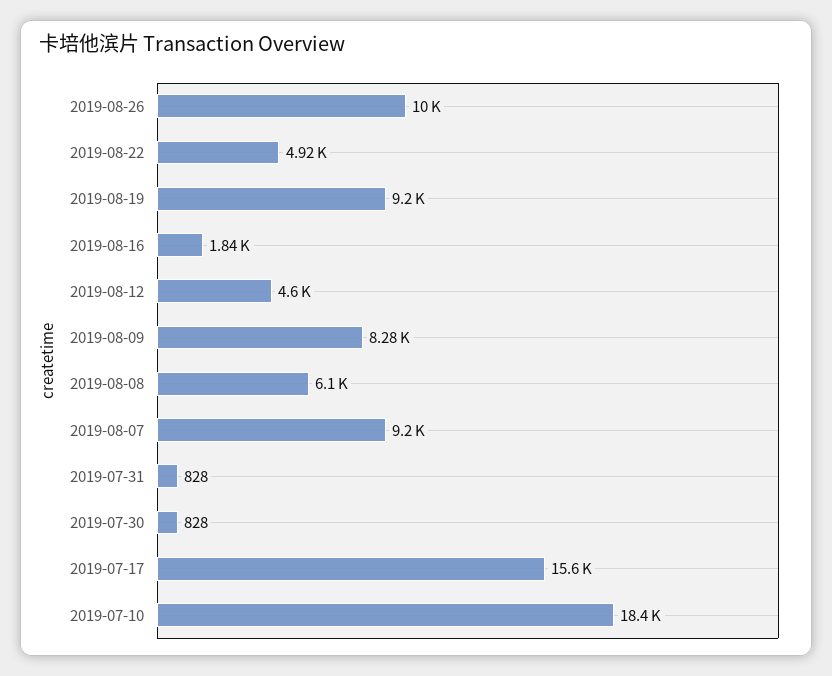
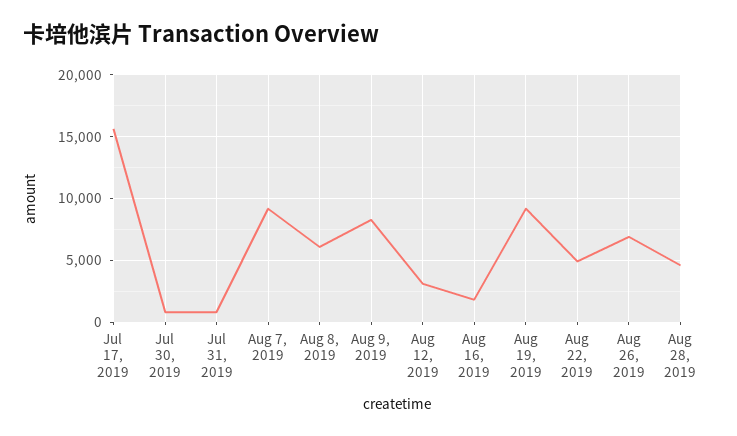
2019-08-26: 10000 -> 7000
2019-08-12: 4600 -> 3000
2019-07-10: 18400 -> none
Aug 28, 2019: none -> 4500

